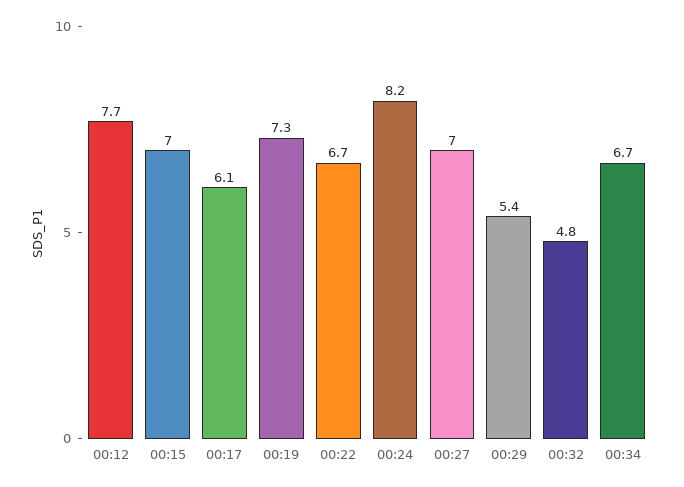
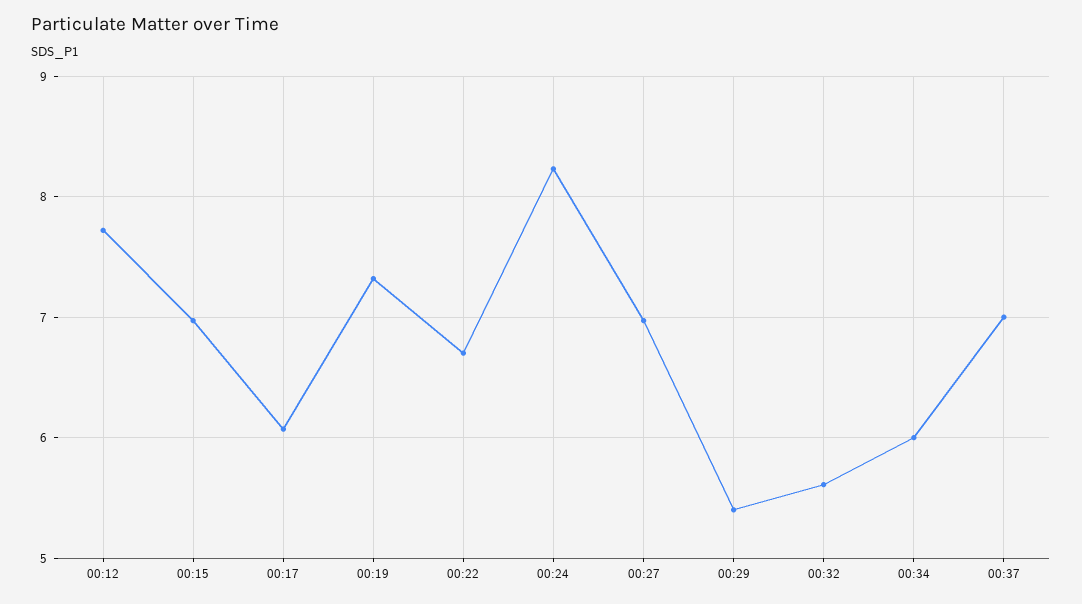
00:32: 4.8 -> 5.6
00:34: 6.7 -> 6
00:37: none -> 7

